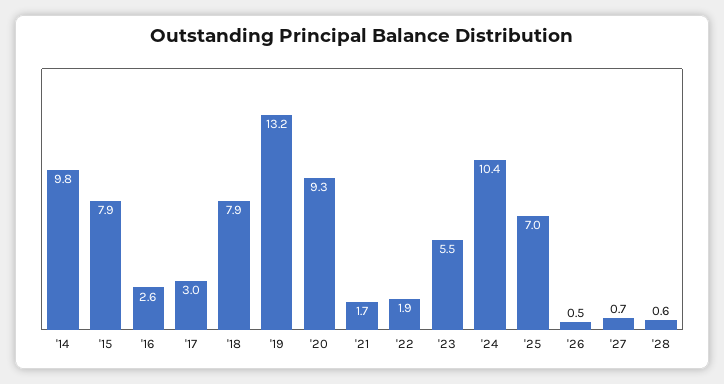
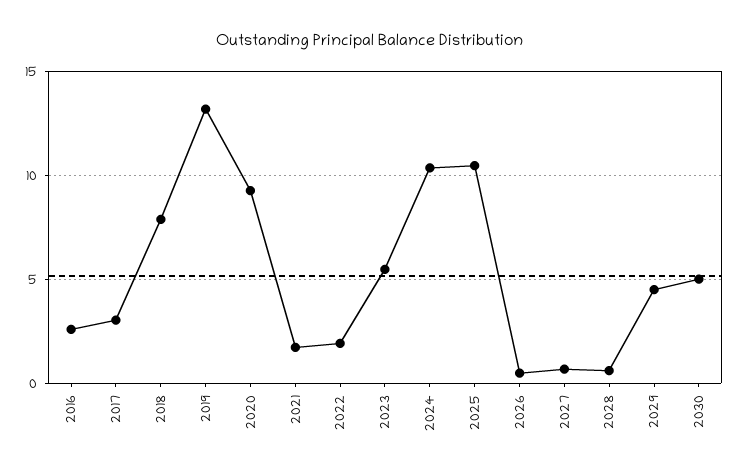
'14: 9.8 -> none
'15: 7.9 -> none
'25: 7 -> 10.5
2029: none -> 4.5
2030: none -> 5

